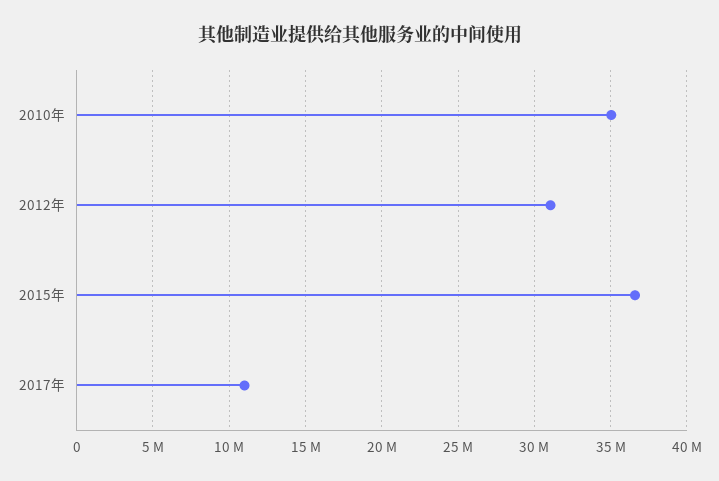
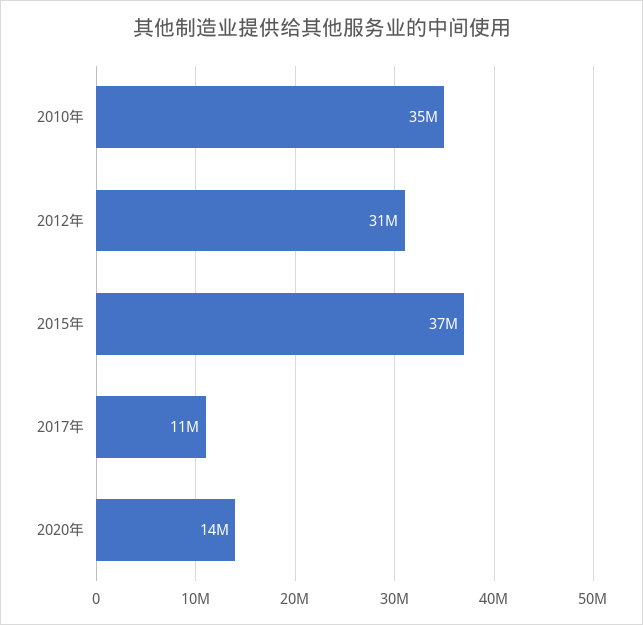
2020年: none -> 14000000

